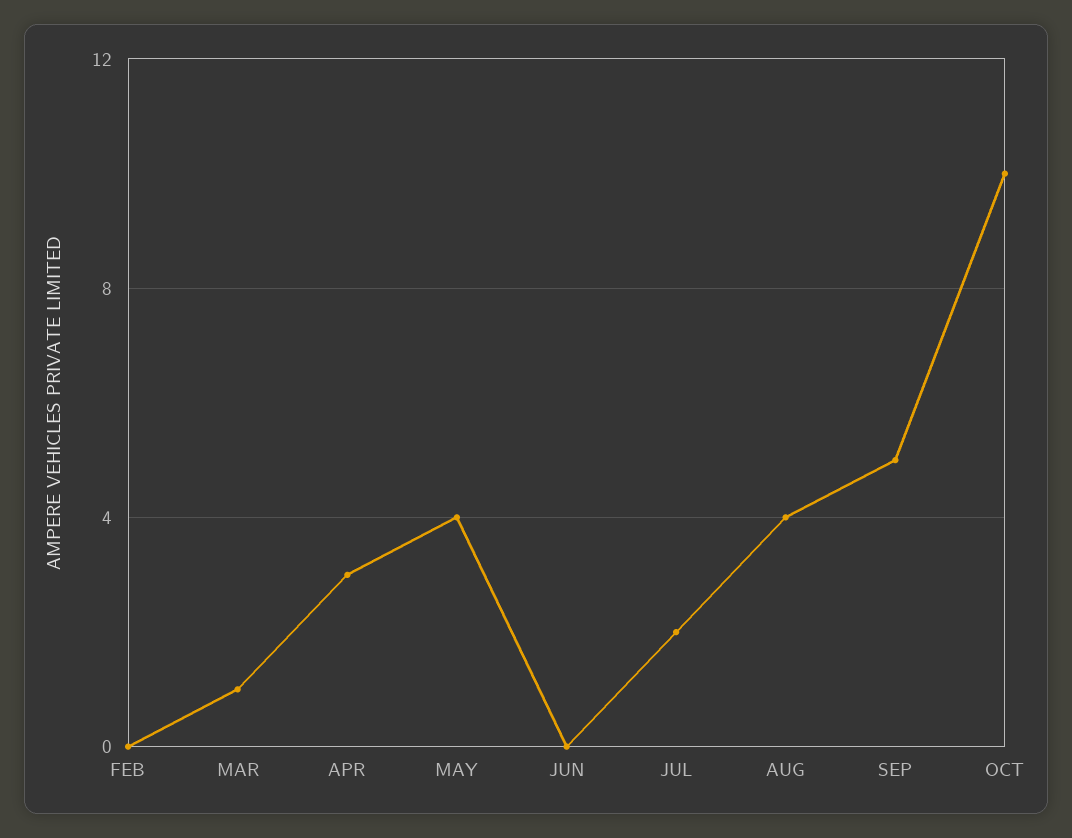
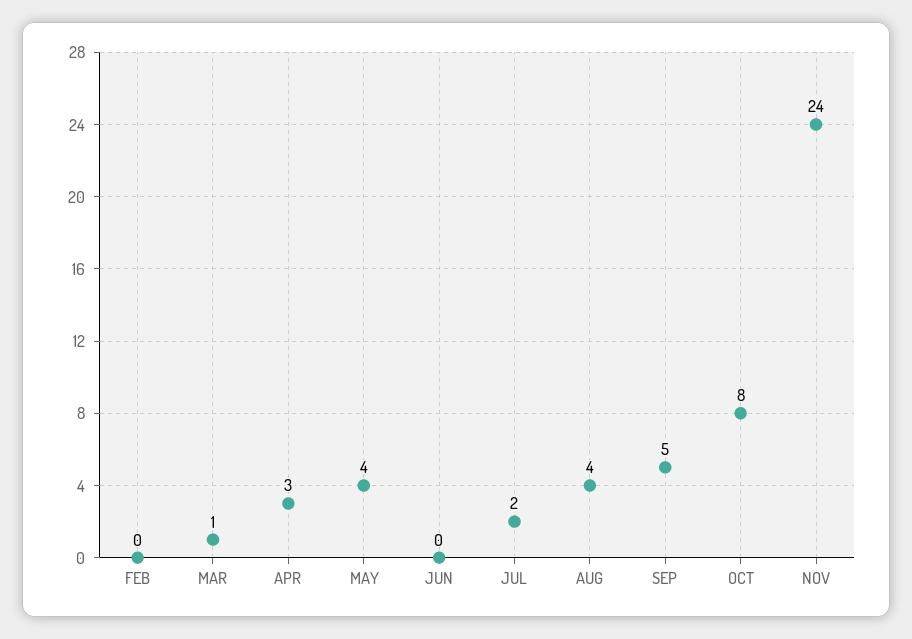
OCT: 10 -> 8
NOV: none -> 24

